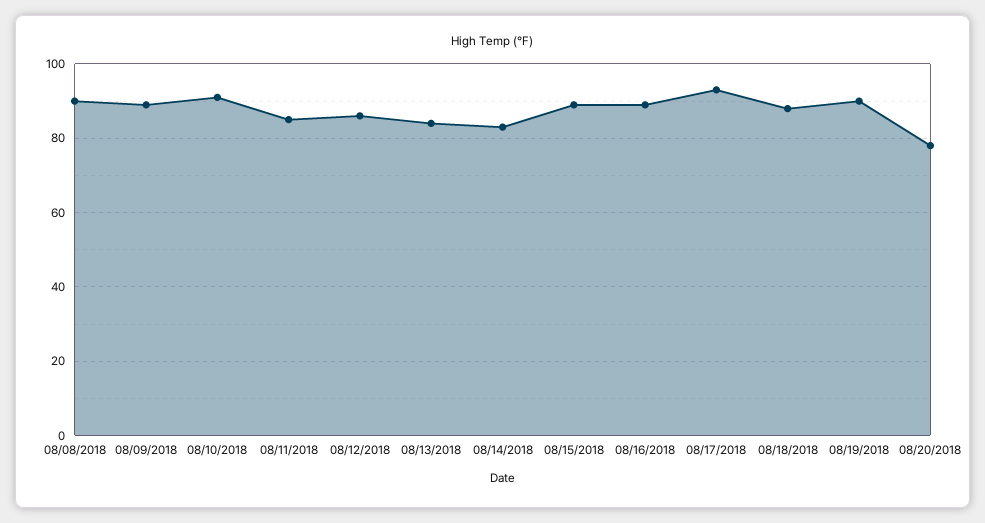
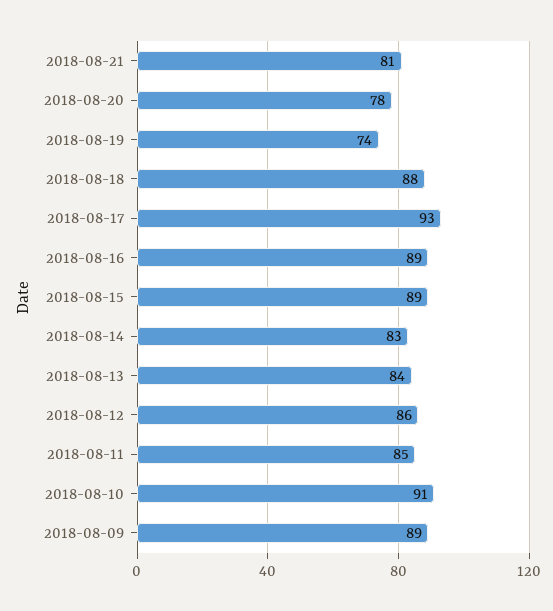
08/08/2018: 90 -> none
08/19/2018: 90 -> 74
2018-08-21: none -> 81

